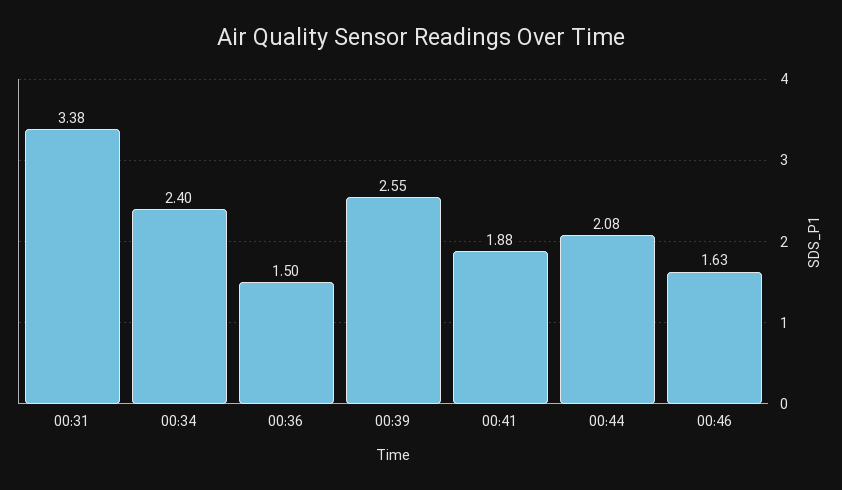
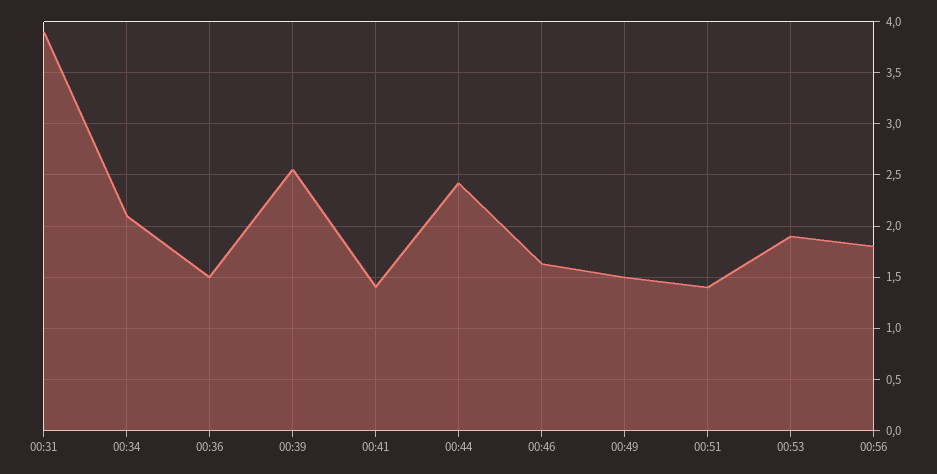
00:31: 3.38 -> 3.9
00:34: 2.4 -> 2.1
00:41: 1.88 -> 1.4
00:44: 2.08 -> 2.4
00:49: none -> 1.5
00:51: none -> 1.4
00:53: none -> 1.9
00:56: none -> 1.8

